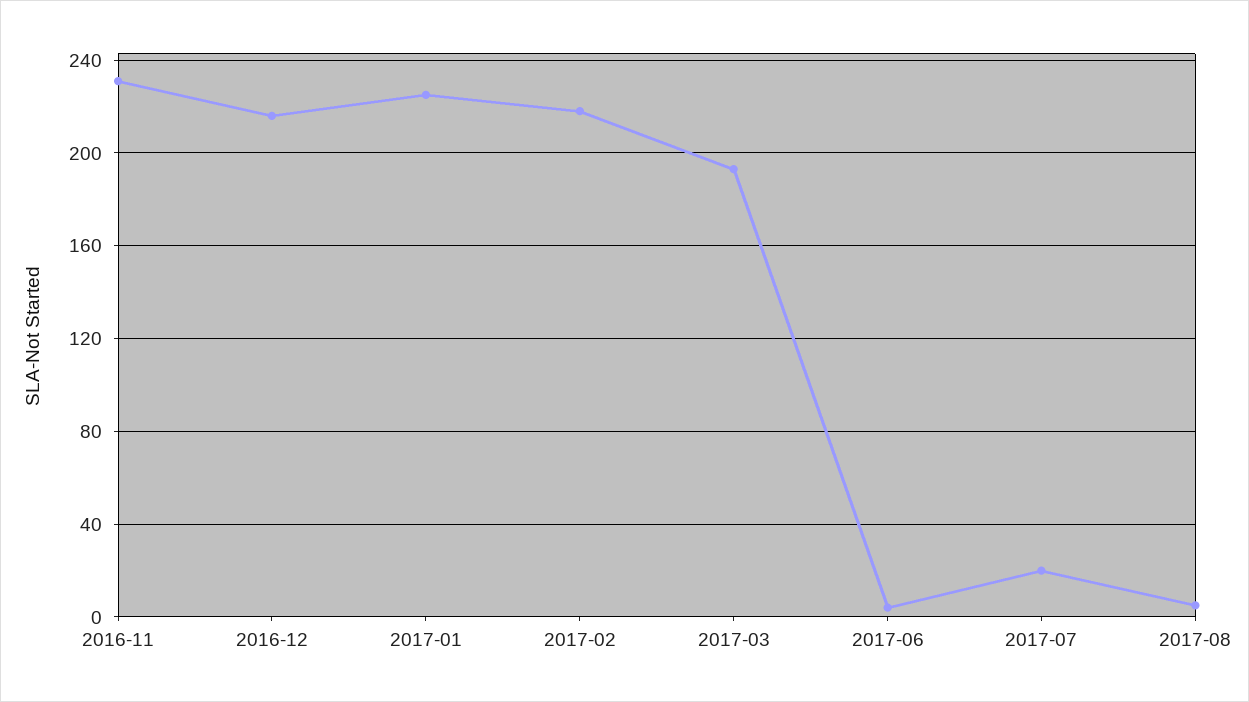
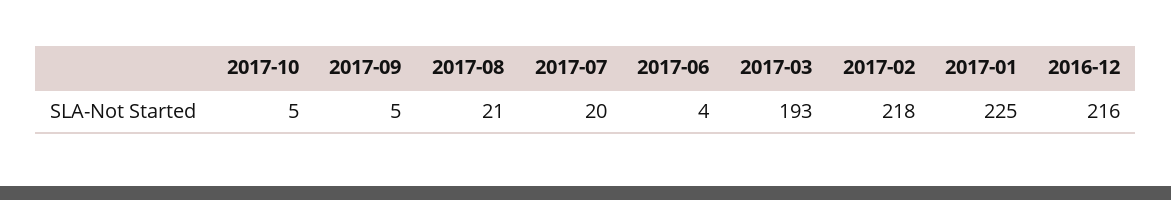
2016-11: 230 -> none
2017-08: 5 -> 21
2017-10: none -> 5
2017-09: none -> 5

